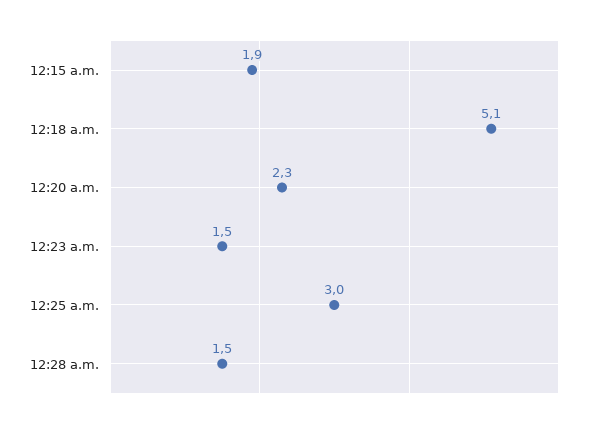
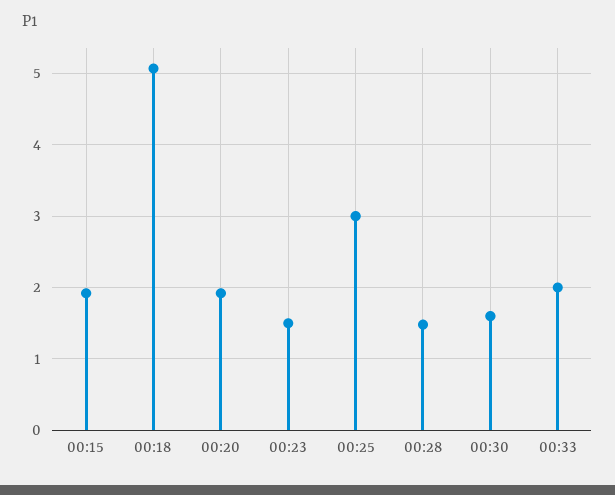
12:20 a.m.: 2.3 -> 1.9
00:30: none -> 1.6
00:33: none -> 2

